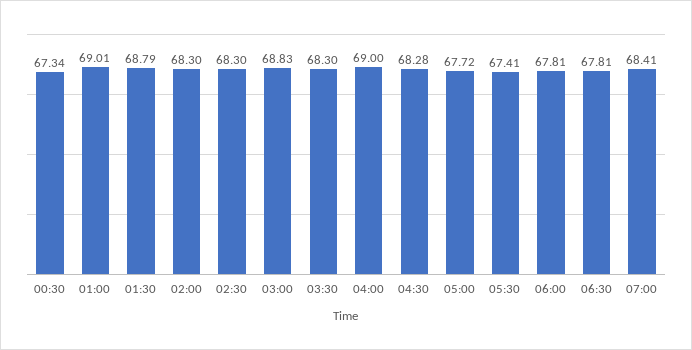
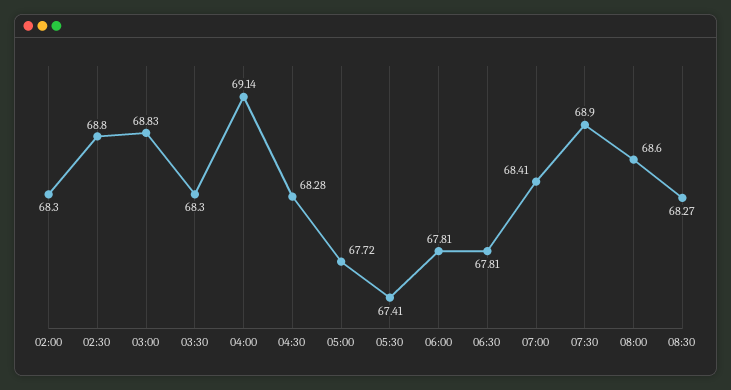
00:30: 67.34 -> none
01:00: 69.01 -> none
01:30: 68.79 -> none
02:30: 68.3 -> 68.8
04:00: 69 -> 69.14
07:30: none -> 68.9
08:00: none -> 68.6
08:30: none -> 68.27

